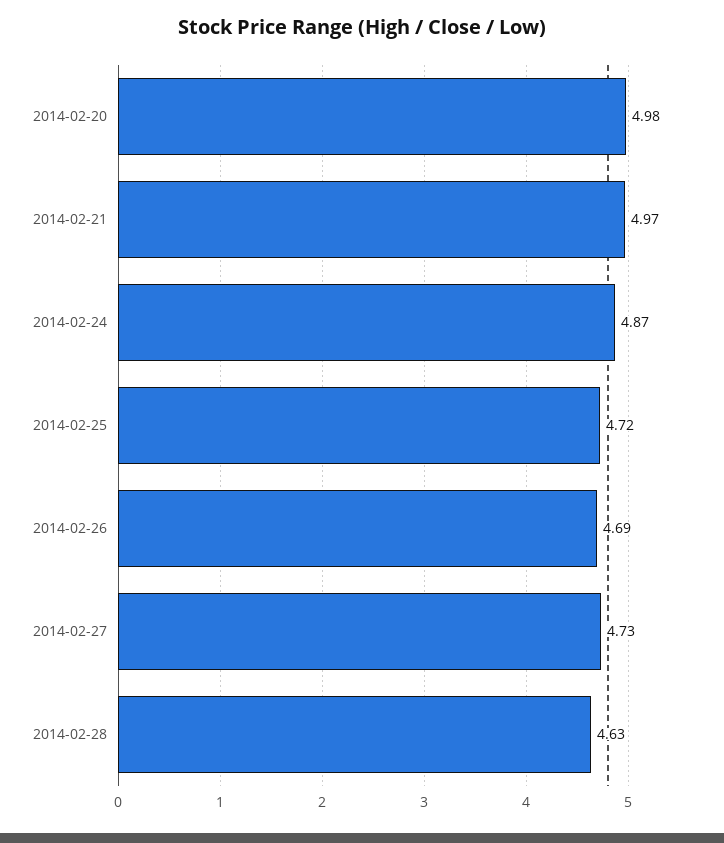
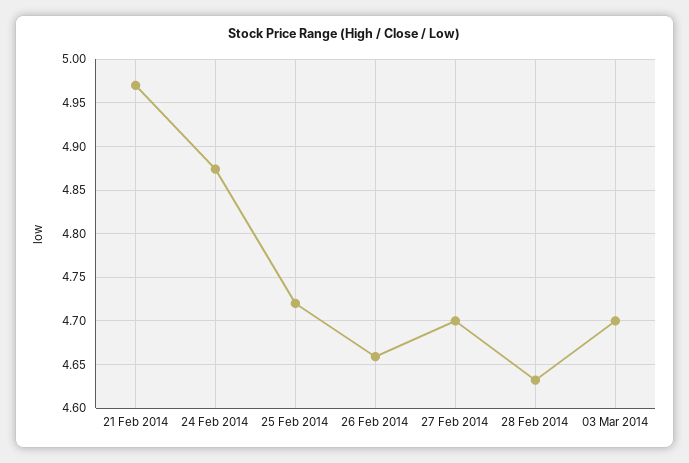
2014-02-20: 4.98 -> none
2014-02-26: 4.69 -> 4.66
2014-02-27: 4.73 -> 4.7
03 Mar 2014: none -> 4.7

